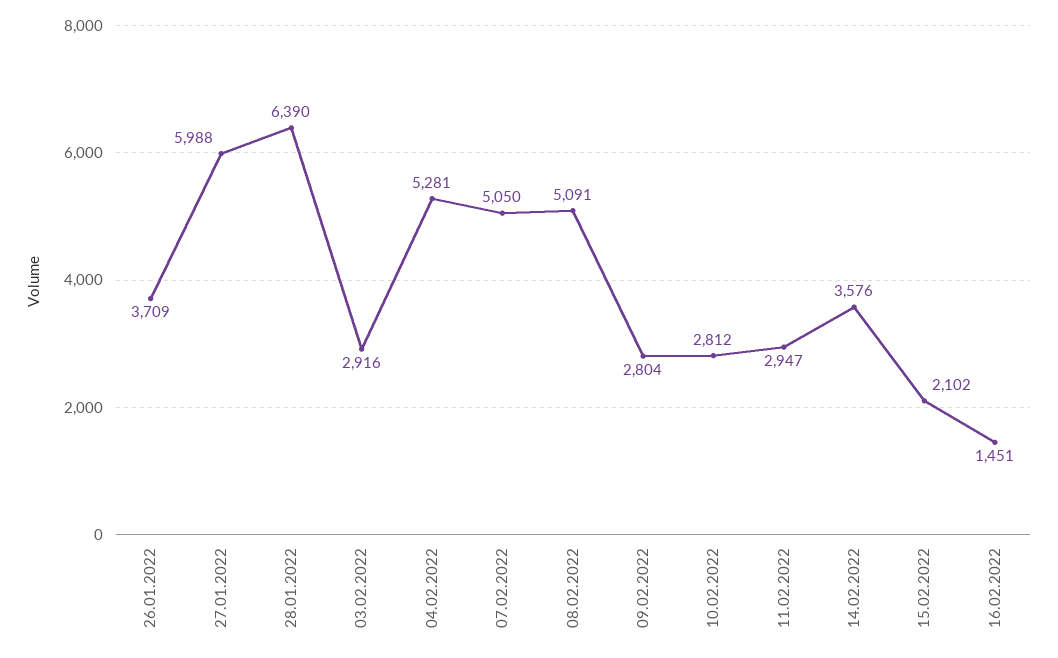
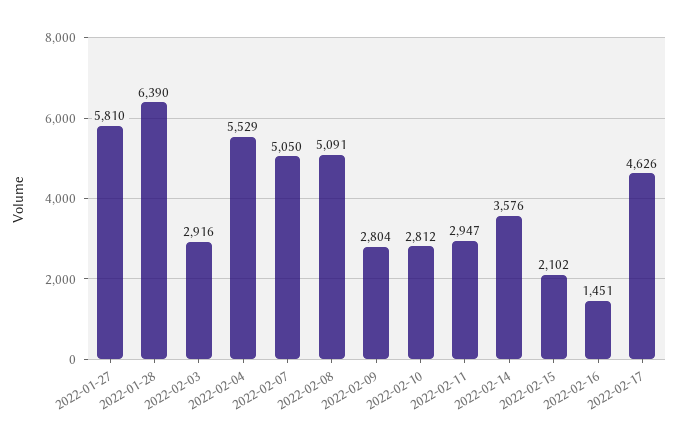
26.01.2022: 3709 -> none
27.01.2022: 5988 -> 5810
04.02.2022: 5281 -> 5529
2022-02-17: none -> 4626

